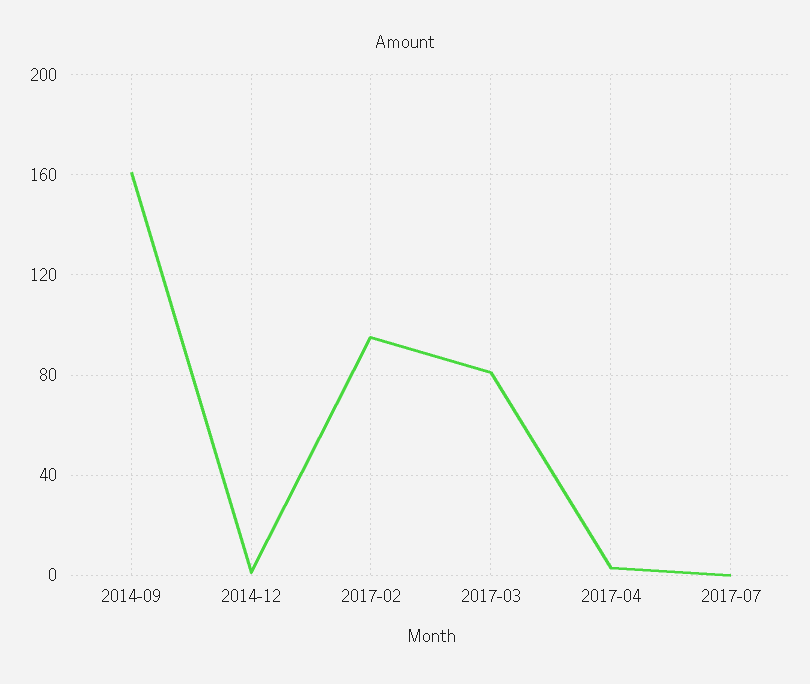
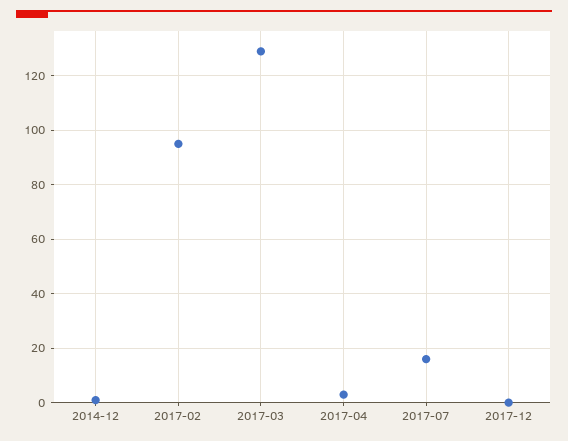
2014-09: 160 -> none
2017-03: 80 -> 130
2017-07: 0 -> 15
2017-12: none -> 0

